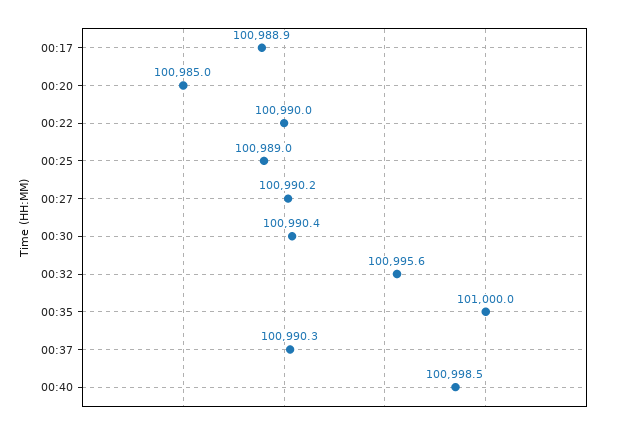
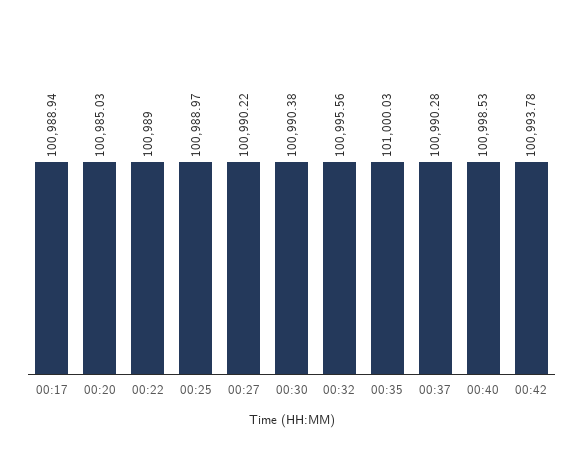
00:22: 100990 -> 100989
00:42: none -> 100993.78

